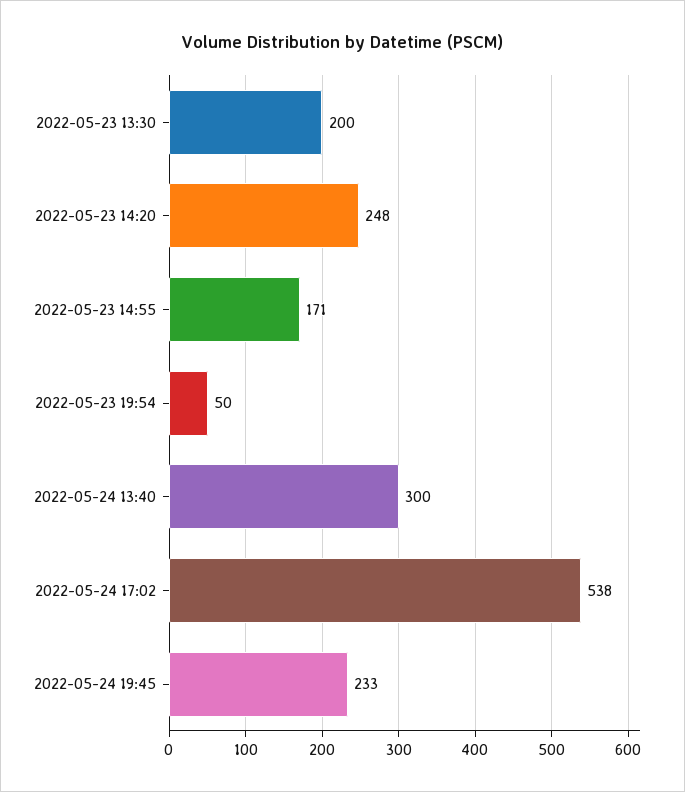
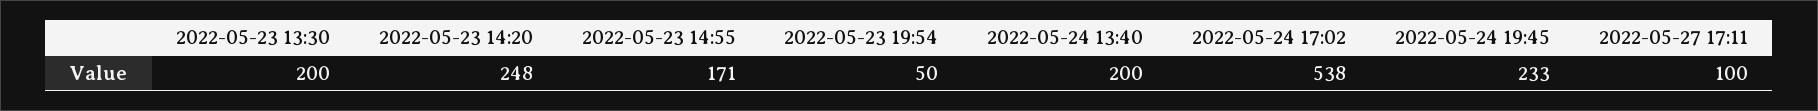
2022-05-24 13:40: 300 -> 200
2022-05-27 17:11: none -> 100

